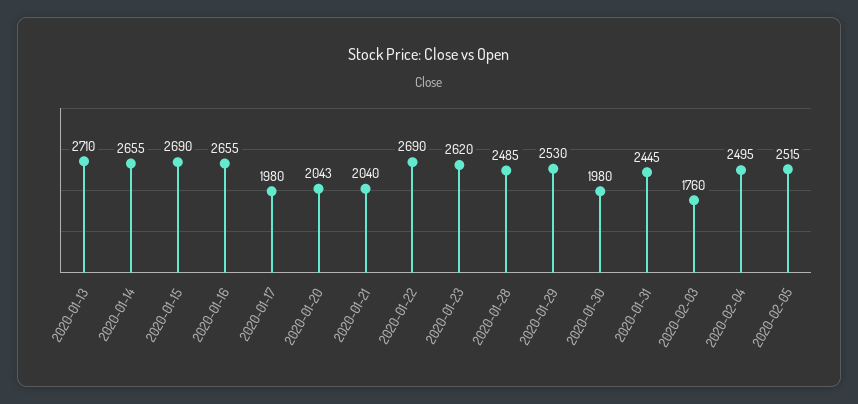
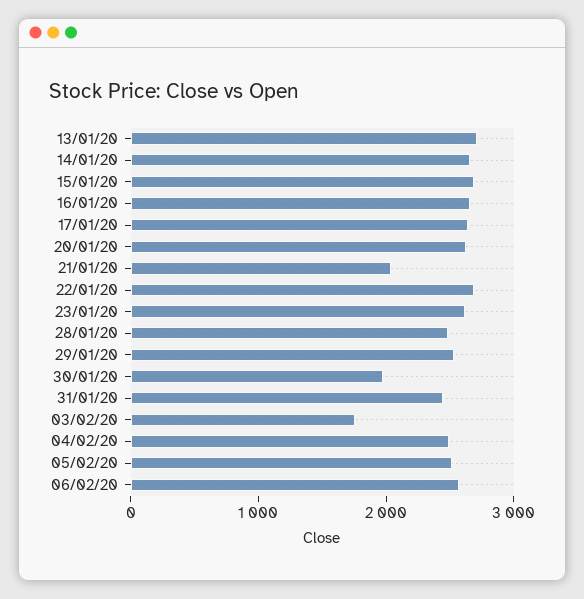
2020-01-17: 1980 -> 2600
2020-01-20: 2043 -> 2600
06/02/20: none -> 2600

